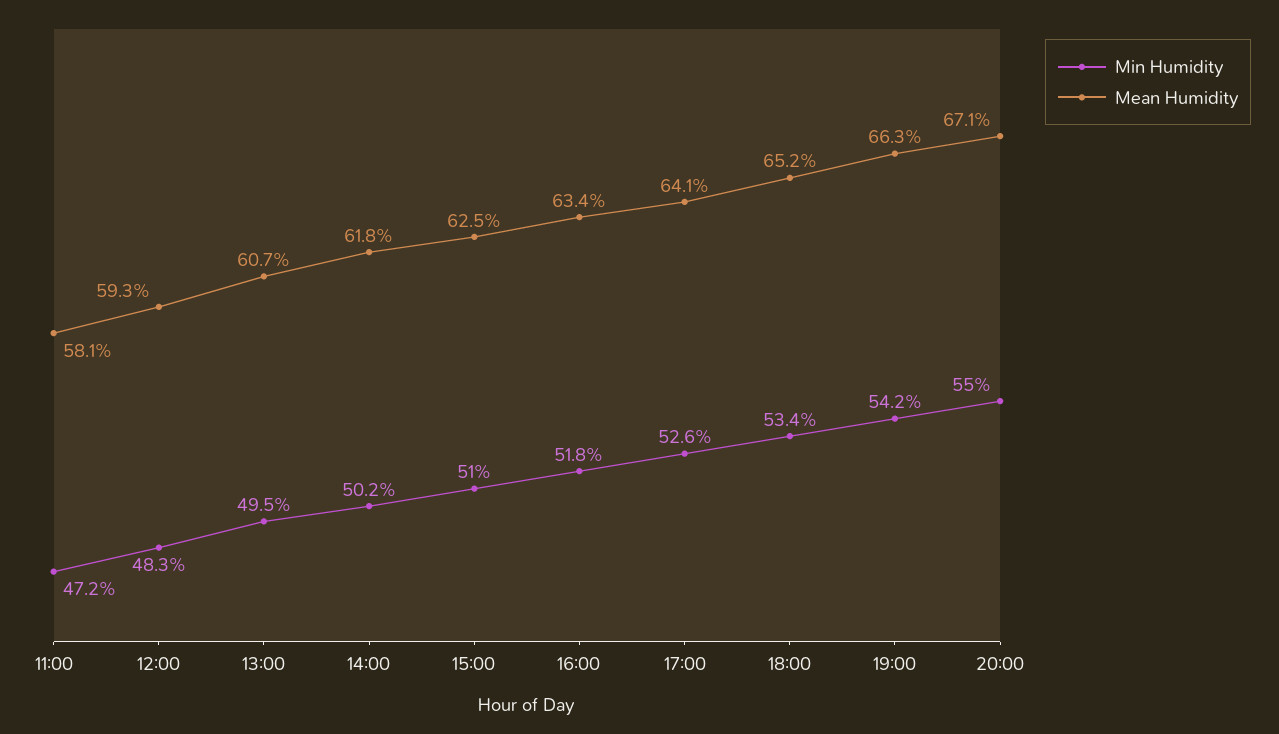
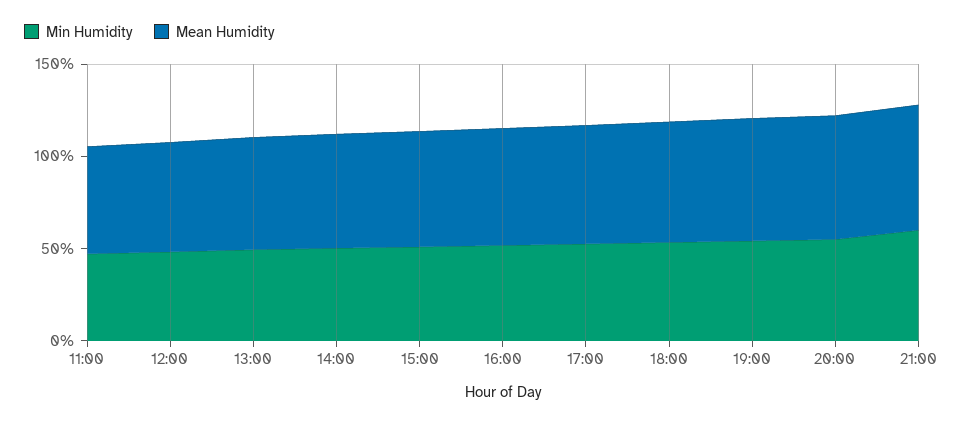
Min Humidity, 21:00: none -> 60
Mean Humidity, 21:00: none -> 70

